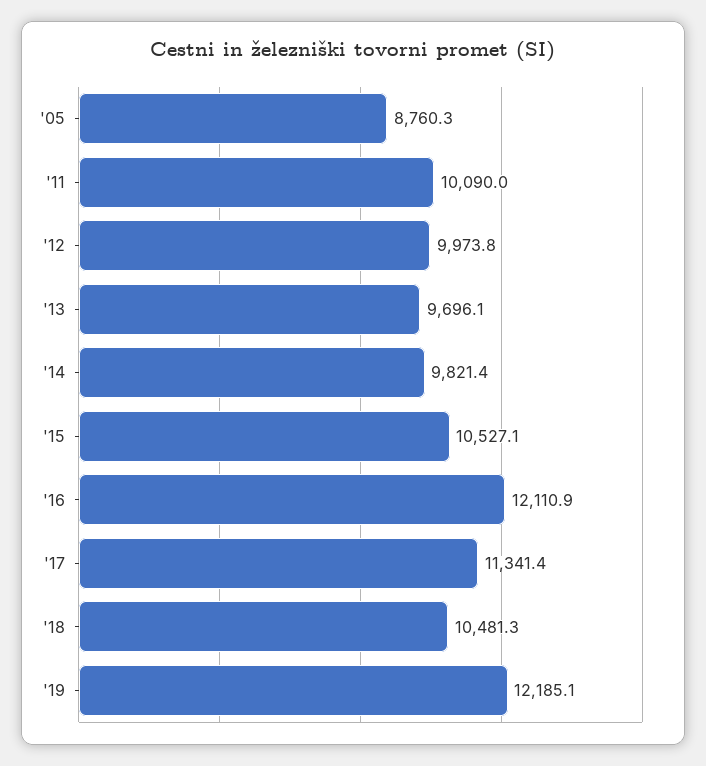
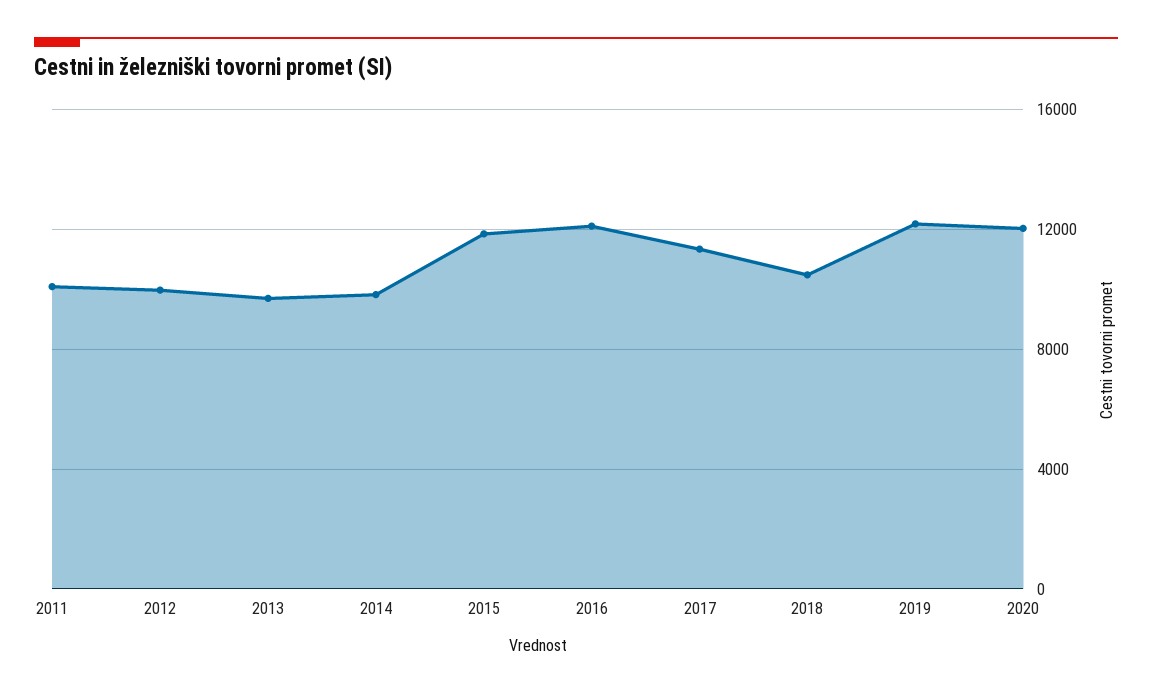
'05: 8760.3 -> none
'15: 10527.1 -> 12000
2020: none -> 12000

